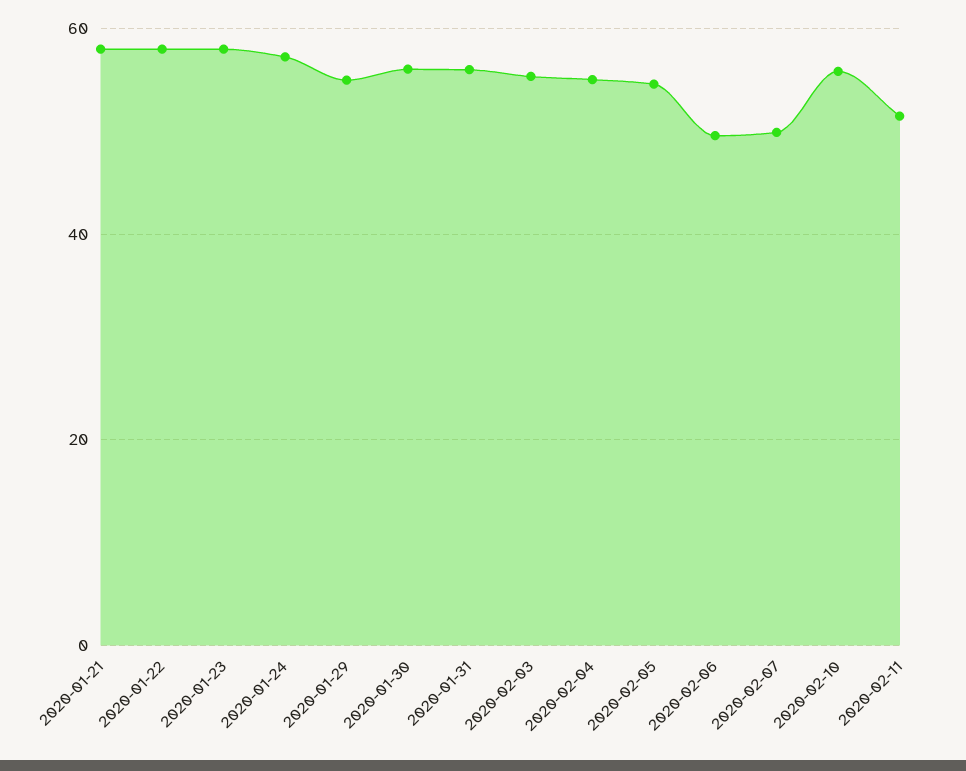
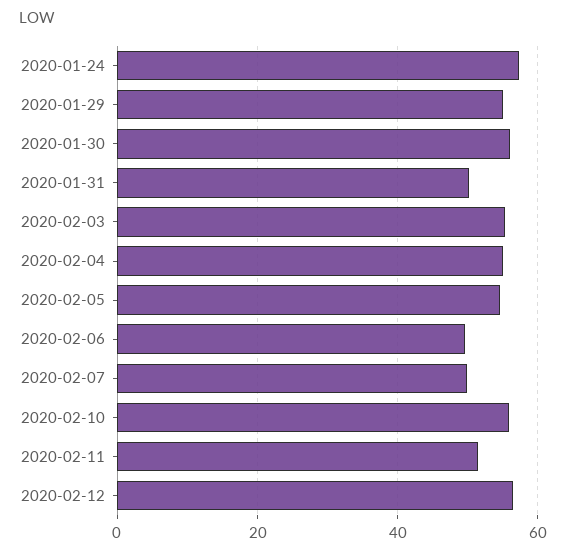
2020-01-21: 58 -> none
2020-01-22: 58 -> none
2020-01-23: 58 -> none
2020-01-31: 56 -> 50
2020-02-12: none -> 56

